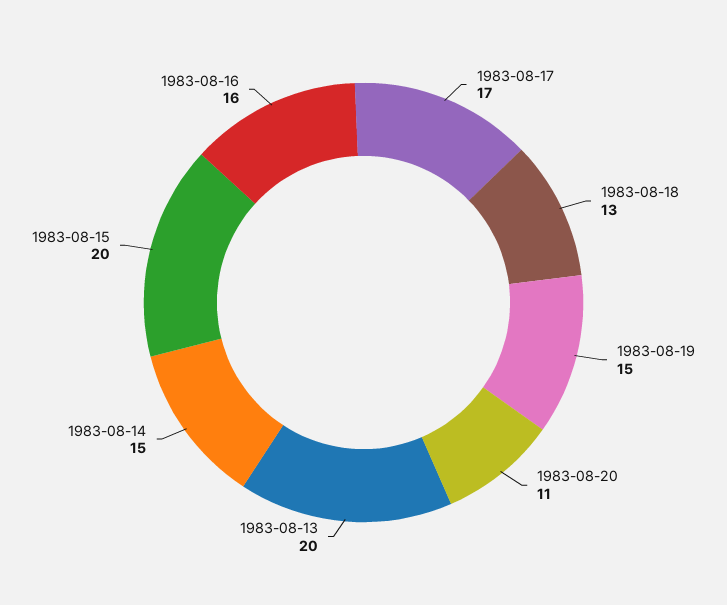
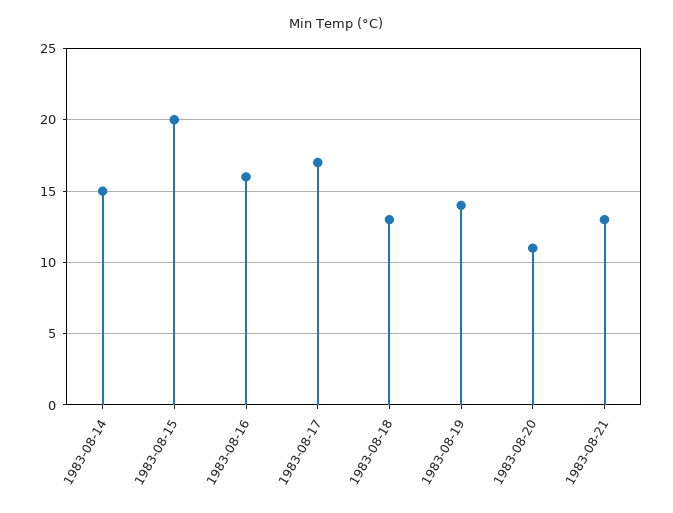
1983-08-19: 15 -> 14
1983-08-13: 20 -> none
1983-08-21: none -> 13

